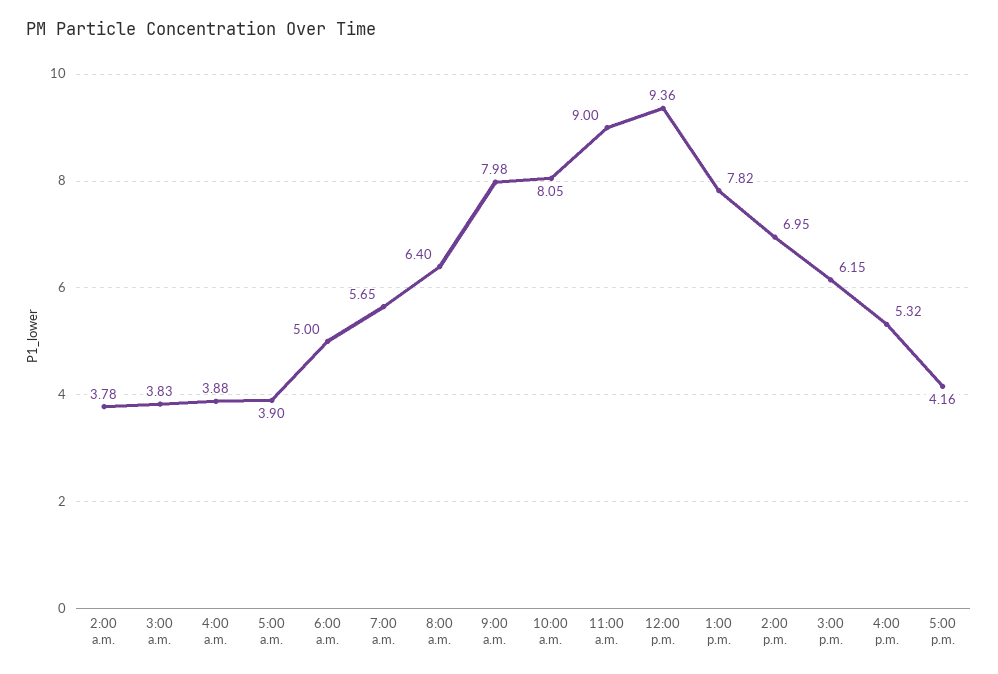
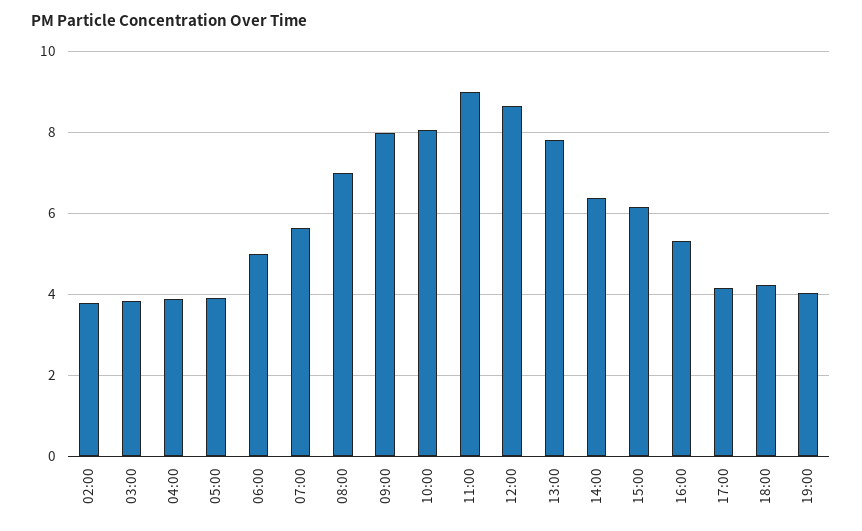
8:00 a.m.: 6.4 -> 7
12:00 p.m.: 9.36 -> 8.6
2:00 p.m.: 6.95 -> 6.4
18:00: none -> 4.2
19:00: none -> 4

